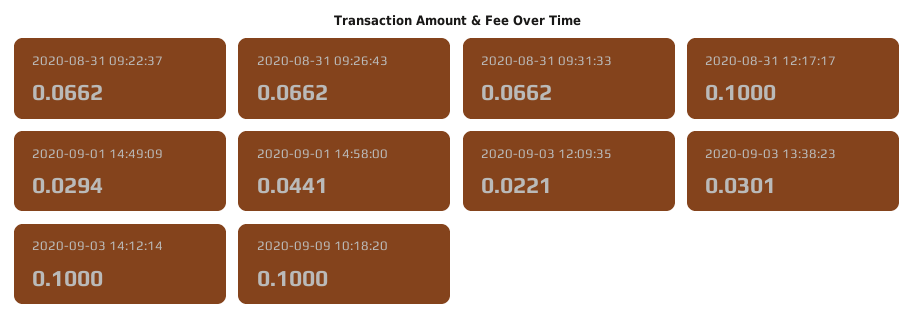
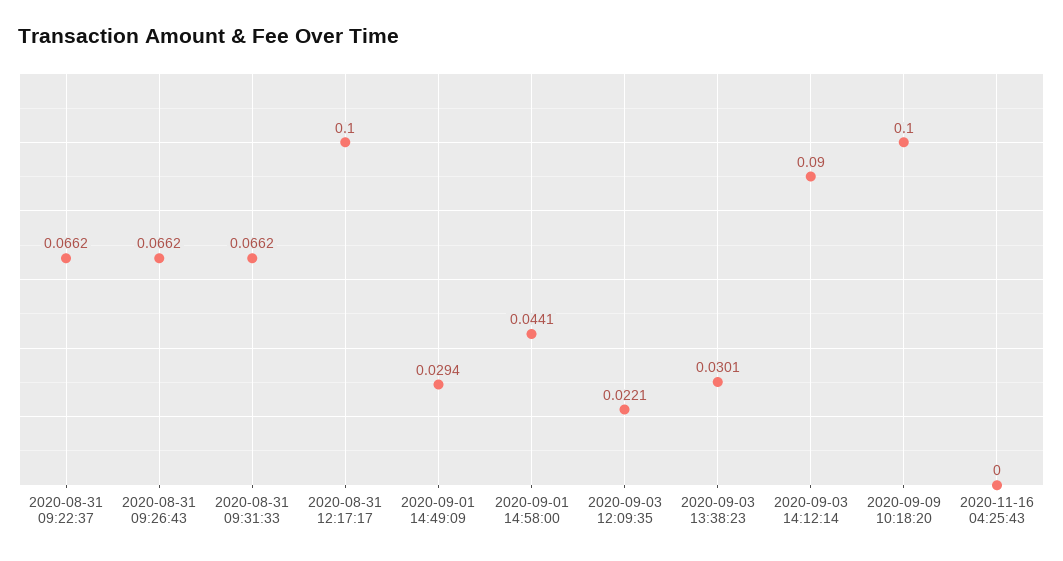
2020-09-03 14:12:14: 0.1 -> 0.09
2020-11-16 04:25:43: none -> 0

